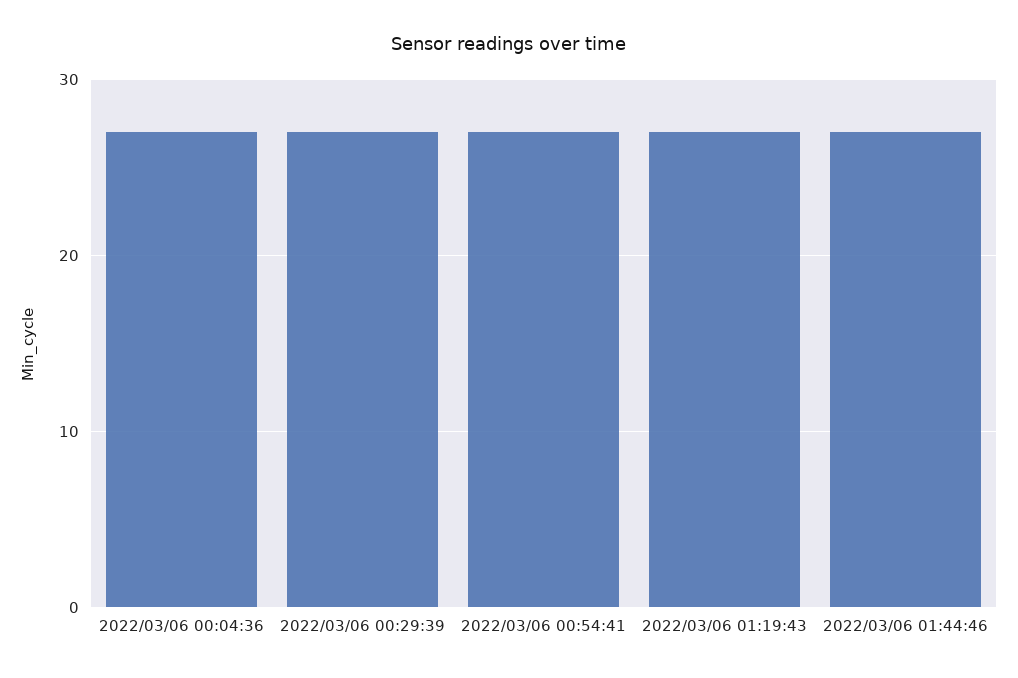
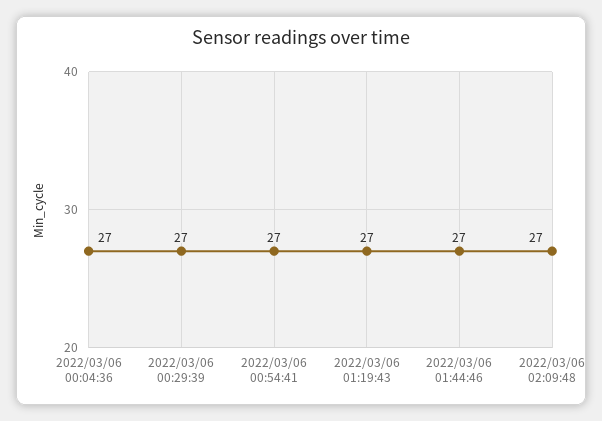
2022/03/06 02:09:48: none -> 27

